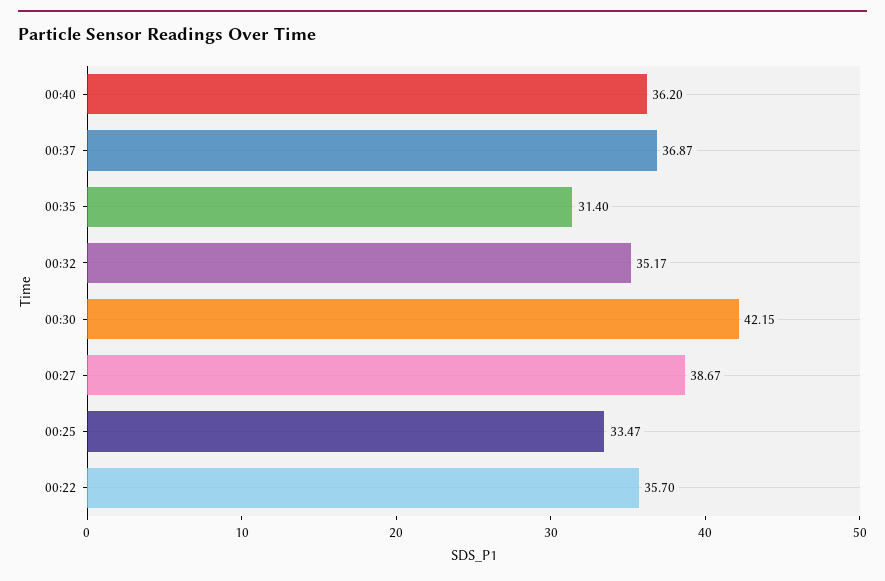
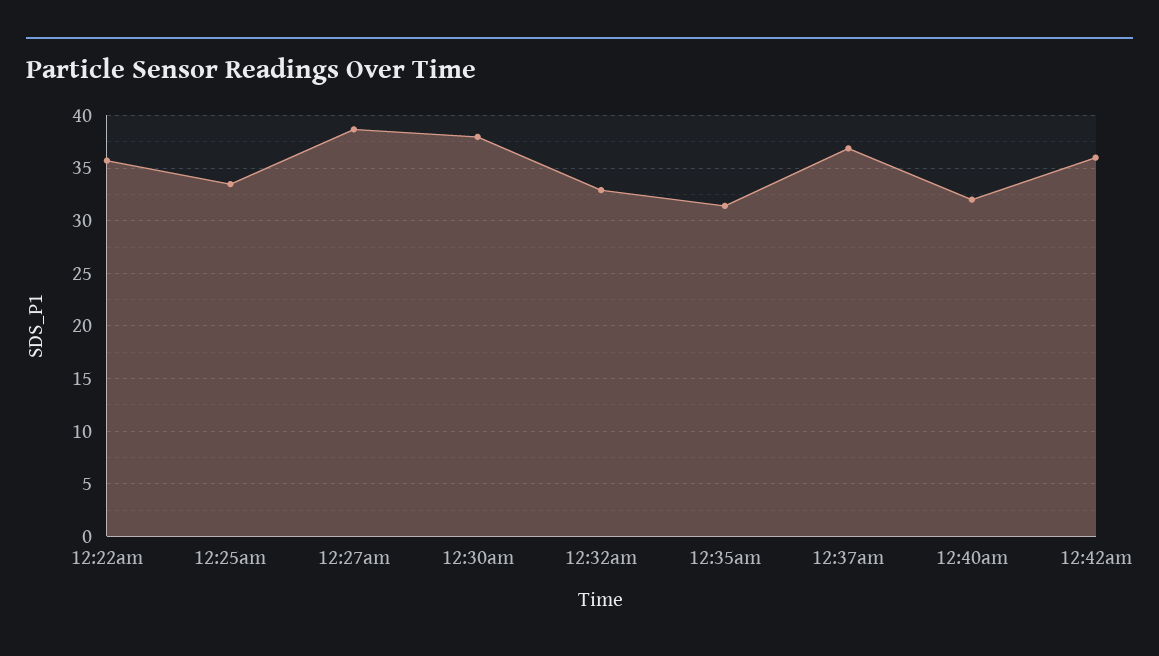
00:40: 36.2 -> 32
00:32: 35.17 -> 33
00:30: 42.15 -> 38
12:42am: none -> 36

